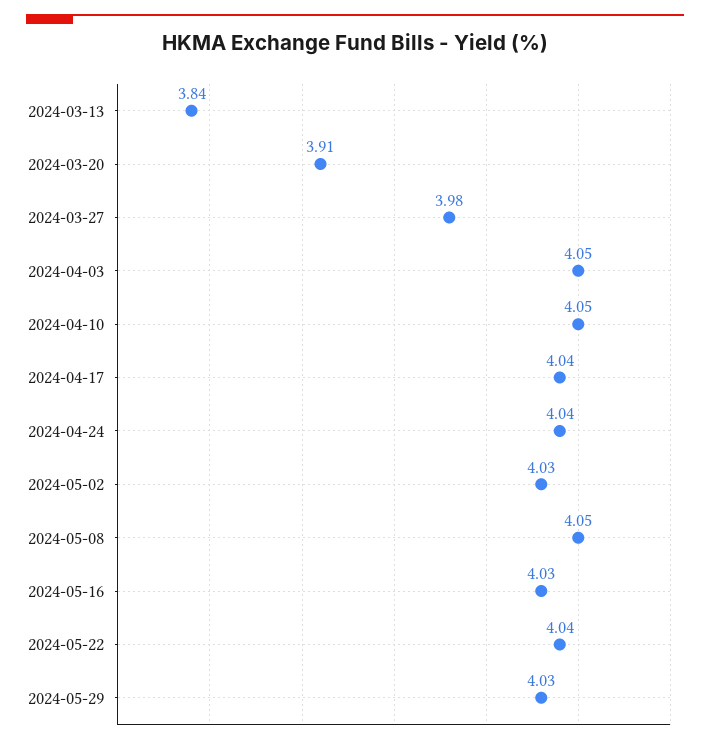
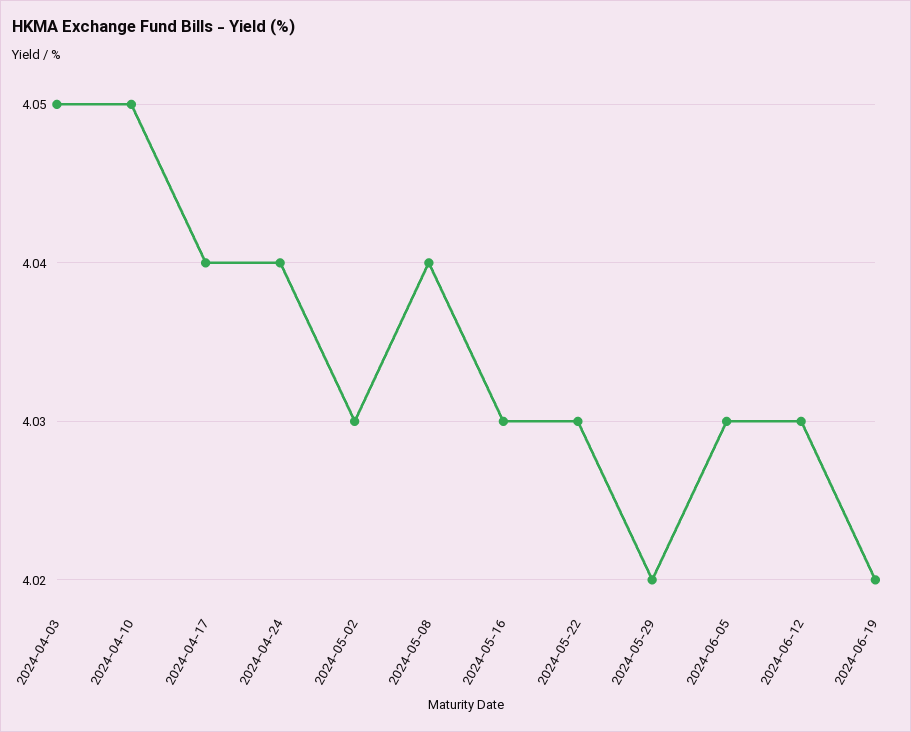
2024-03-13: 3.84 -> none
2024-03-20: 3.91 -> none
2024-03-27: 3.98 -> none
2024-05-08: 4.05 -> 4.04
2024-05-22: 4.04 -> 4.03
2024-05-29: 4.03 -> 4.02
2024-06-05: none -> 4.03
2024-06-12: none -> 4.03
2024-06-19: none -> 4.02

